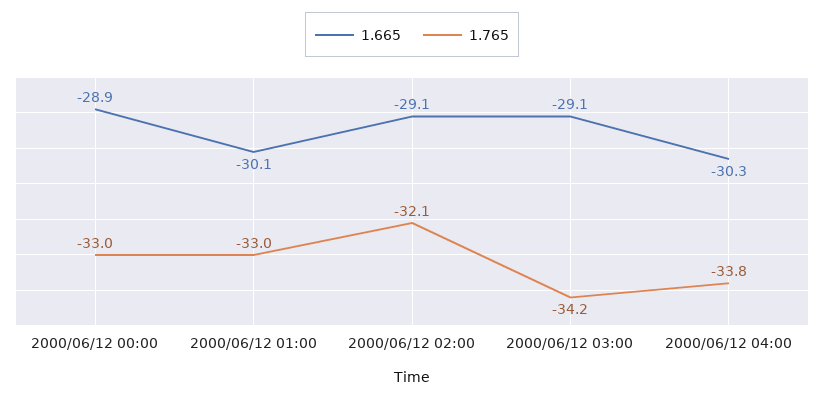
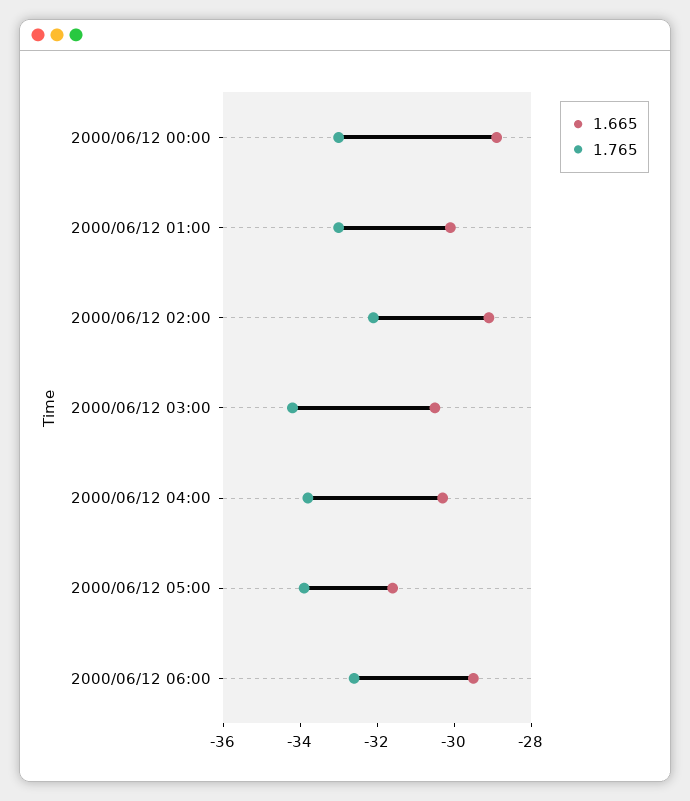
1.665, 2000/06/12 03:00: -29.1 -> -30.5
1.665, 2000/06/12 05:00: none -> -31.5
1.765, 2000/06/12 05:00: none -> -34
1.665, 2000/06/12 06:00: none -> -29.5
1.765, 2000/06/12 06:00: none -> -32.5

